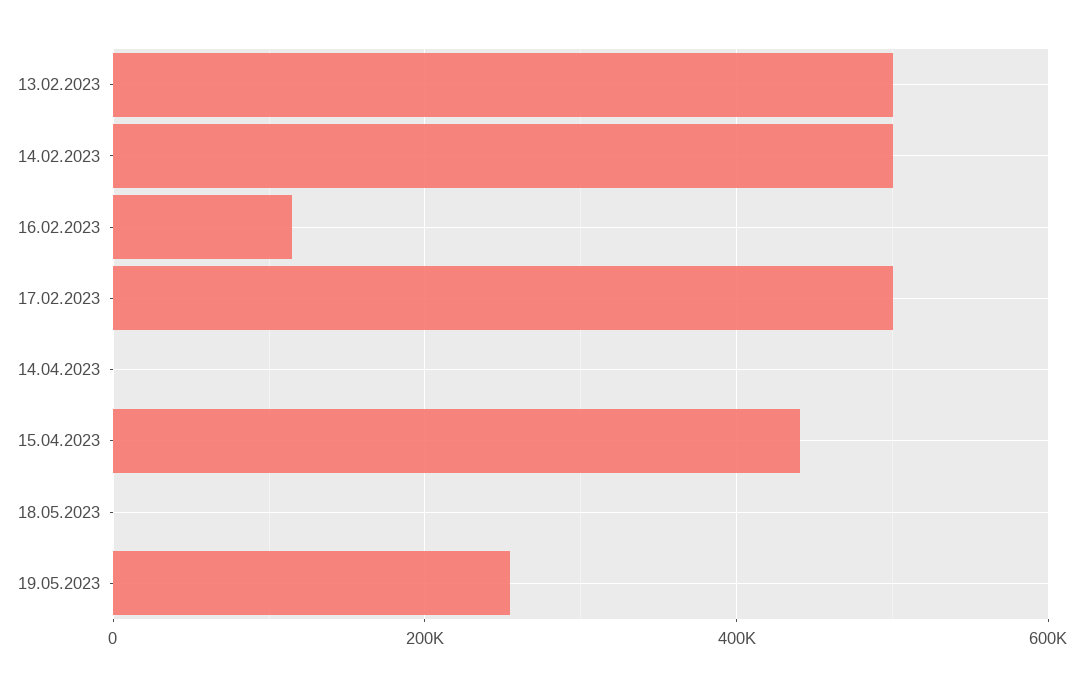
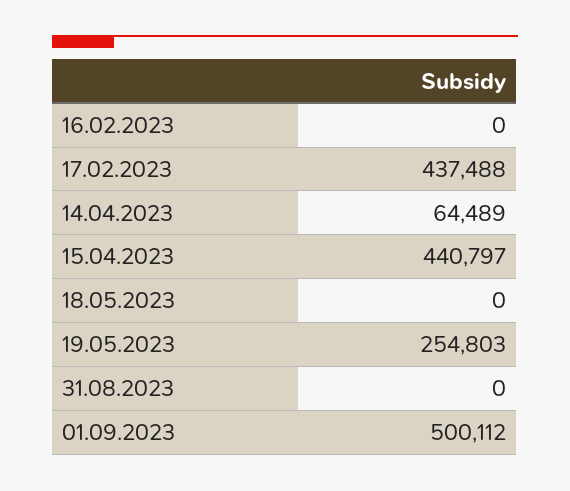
13.02.2023: 500000 -> none
14.02.2023: 500000 -> none
16.02.2023: 120000 -> 0
17.02.2023: 500000 -> 437488
14.04.2023: 0 -> 64489
31.08.2023: none -> 0
01.09.2023: none -> 500112

